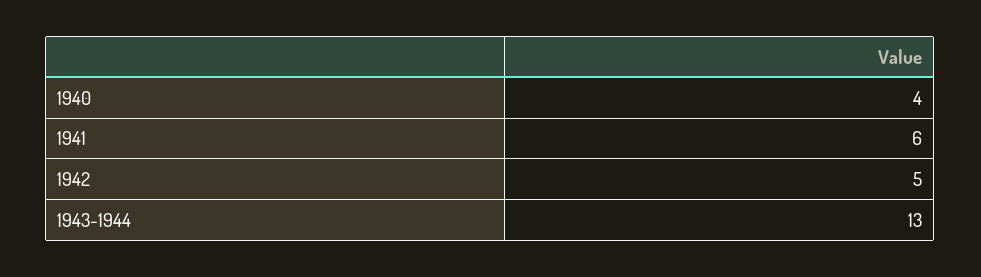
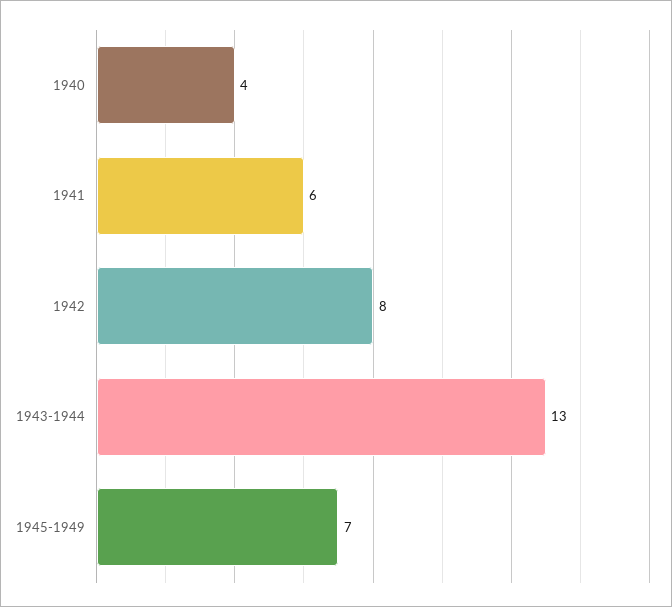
1942: 5 -> 8
1945-1949: none -> 7

